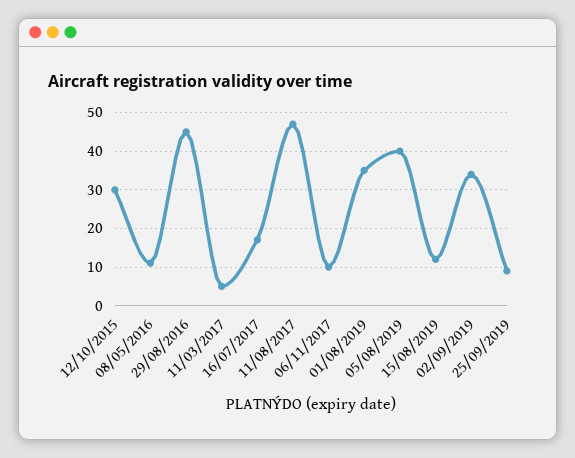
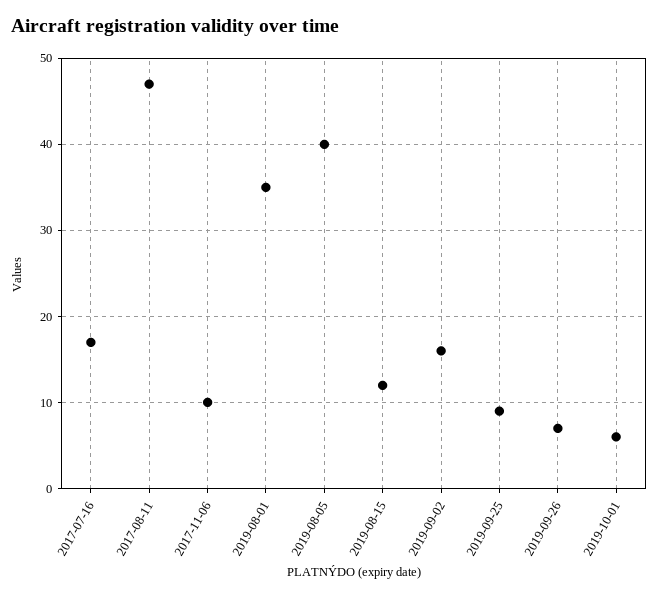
12/10/2015: 30 -> none
08/05/2016: 10 -> none
29/08/2016: 45 -> none
11/03/2017: 5 -> none
02/09/2019: 35 -> 16
2019-09-26: none -> 7
2019-10-01: none -> 6

